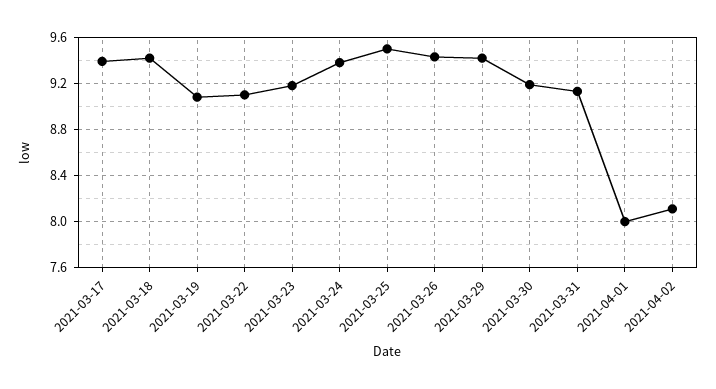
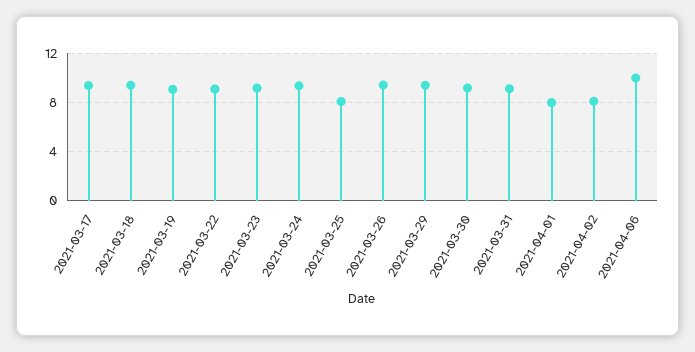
2021-03-25: 9.5 -> 8
2021-04-06: none -> 10

